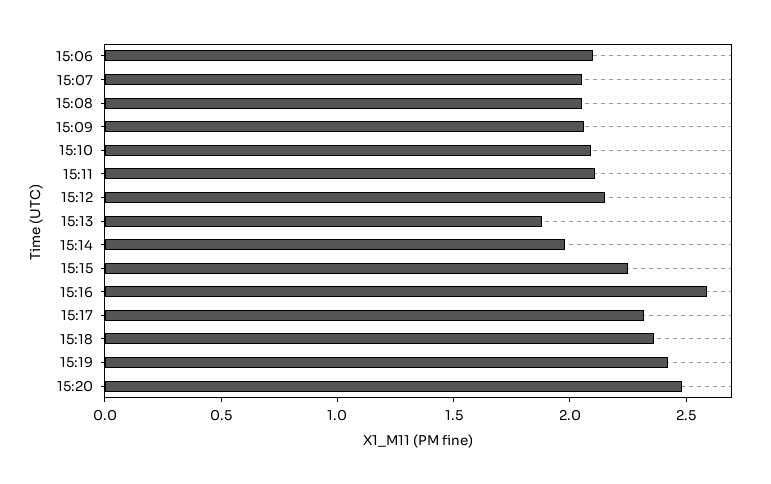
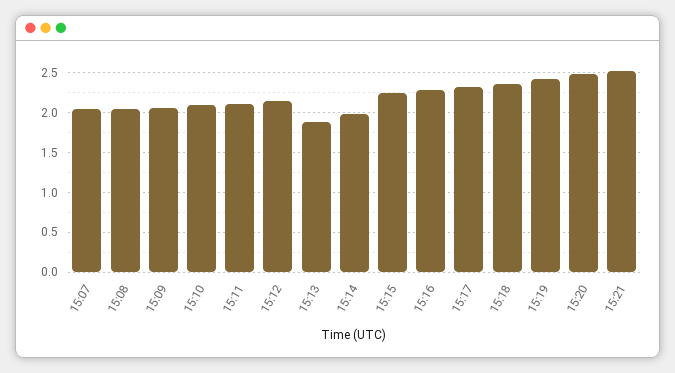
15:06: 2.1 -> none
15:16: 2.6 -> 2.3
15:21: none -> 2.5

